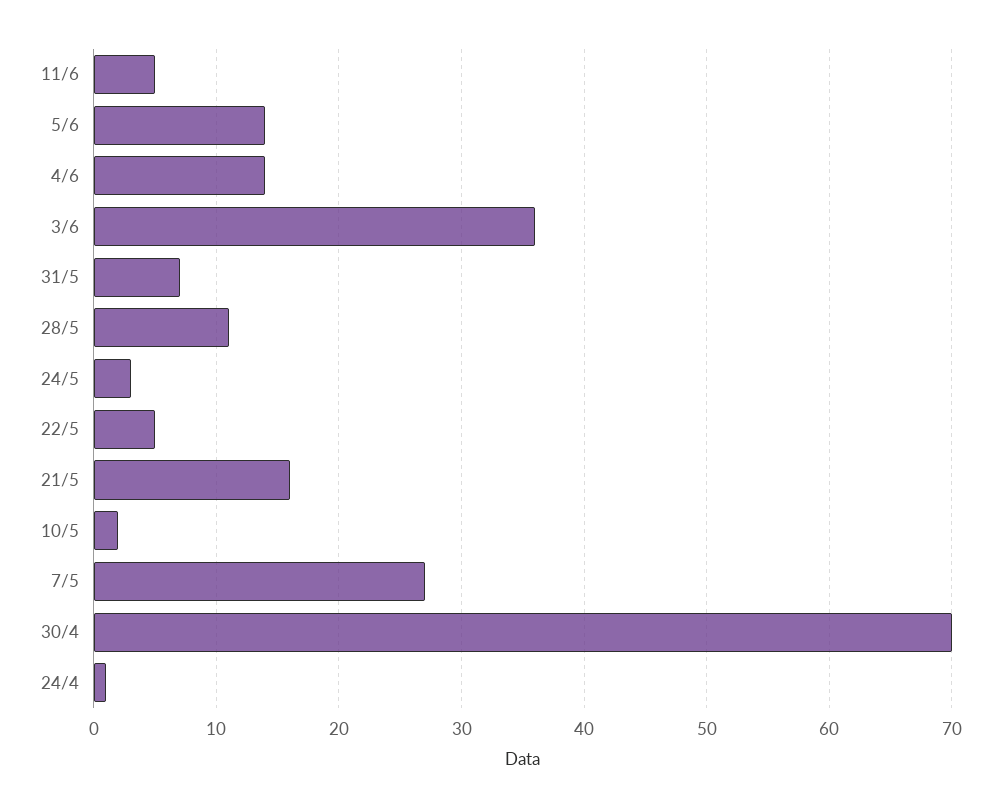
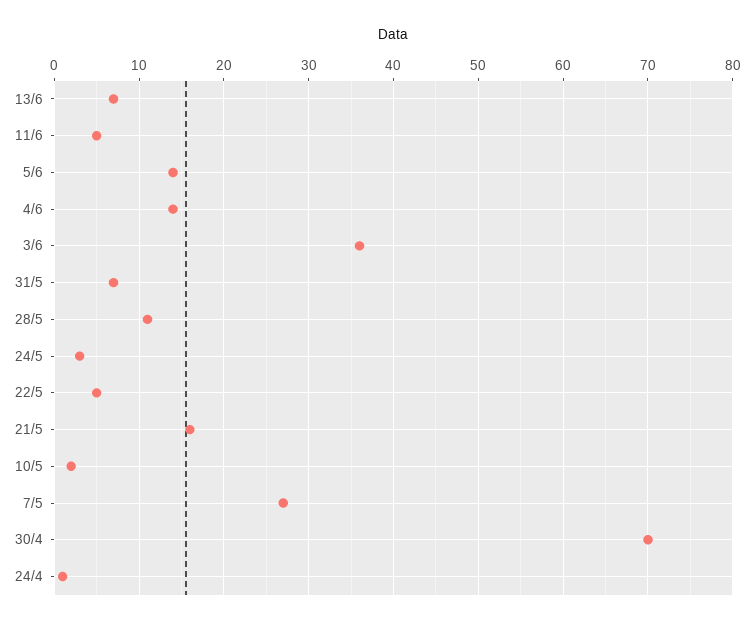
13/6: none -> 7

